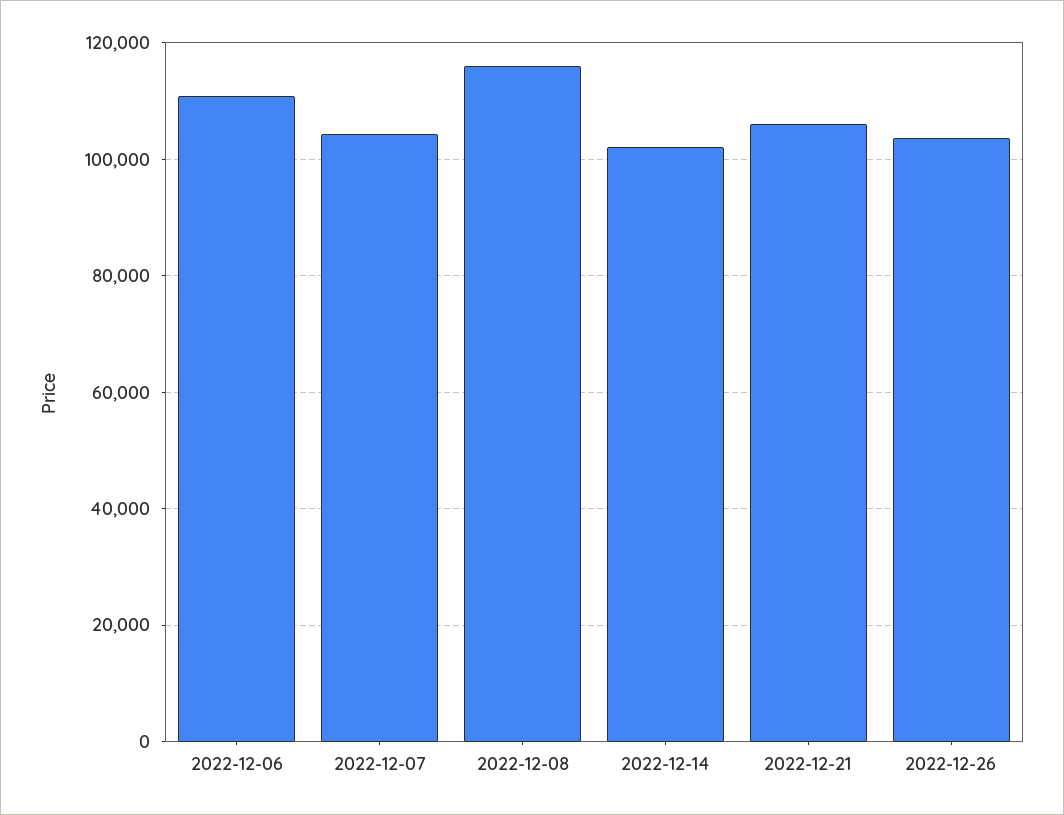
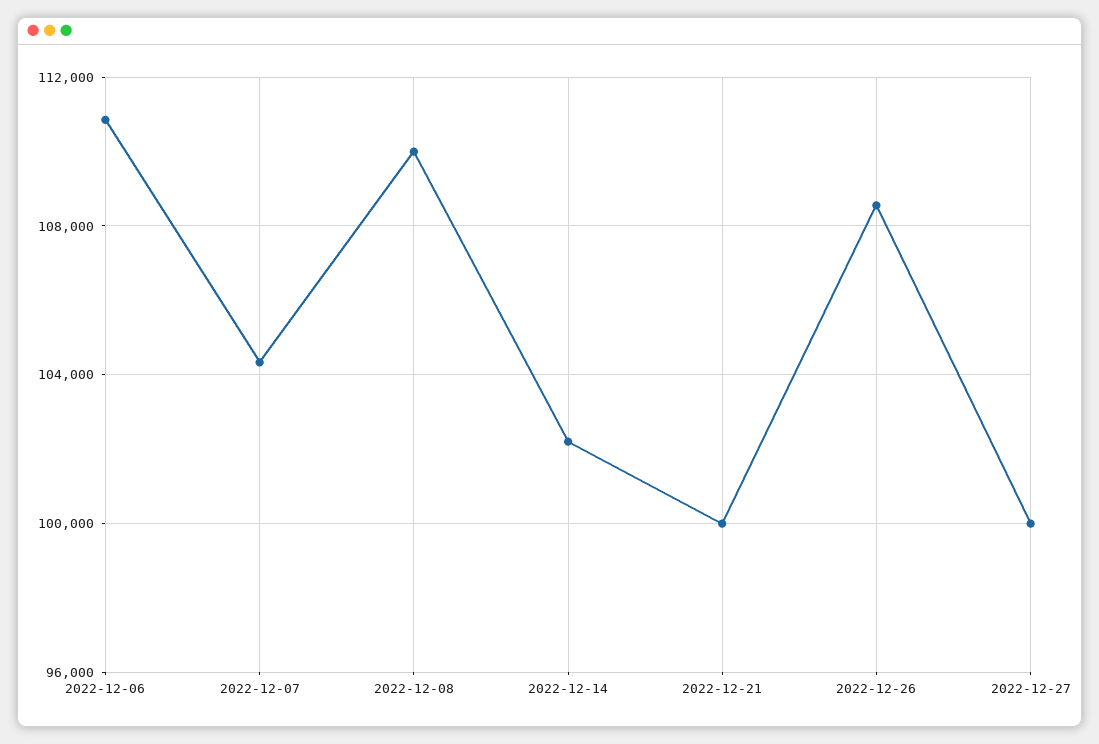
2022-12-08: 116000 -> 110000
2022-12-21: 106000 -> 100000
2022-12-26: 104000 -> 108500
2022-12-27: none -> 100000

